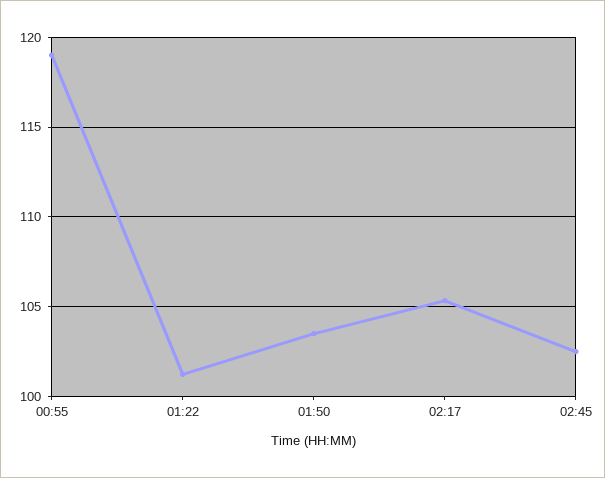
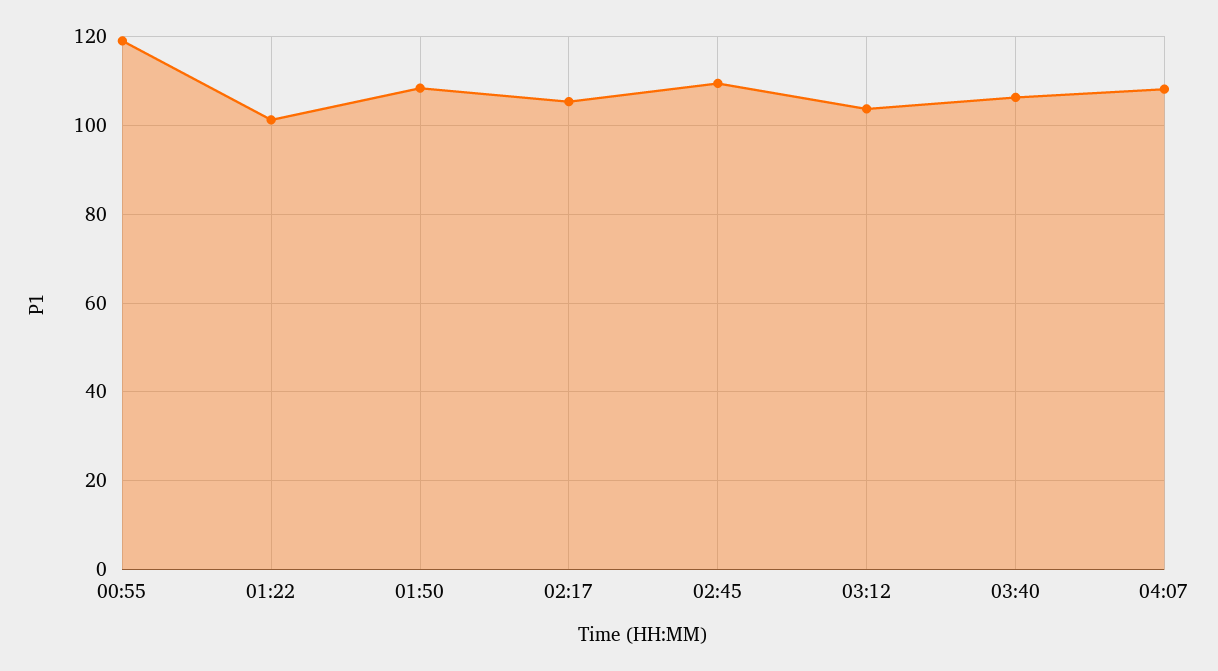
01:50: 103.5 -> 108
02:45: 102.5 -> 110
03:12: none -> 104
03:40: none -> 106
04:07: none -> 108

